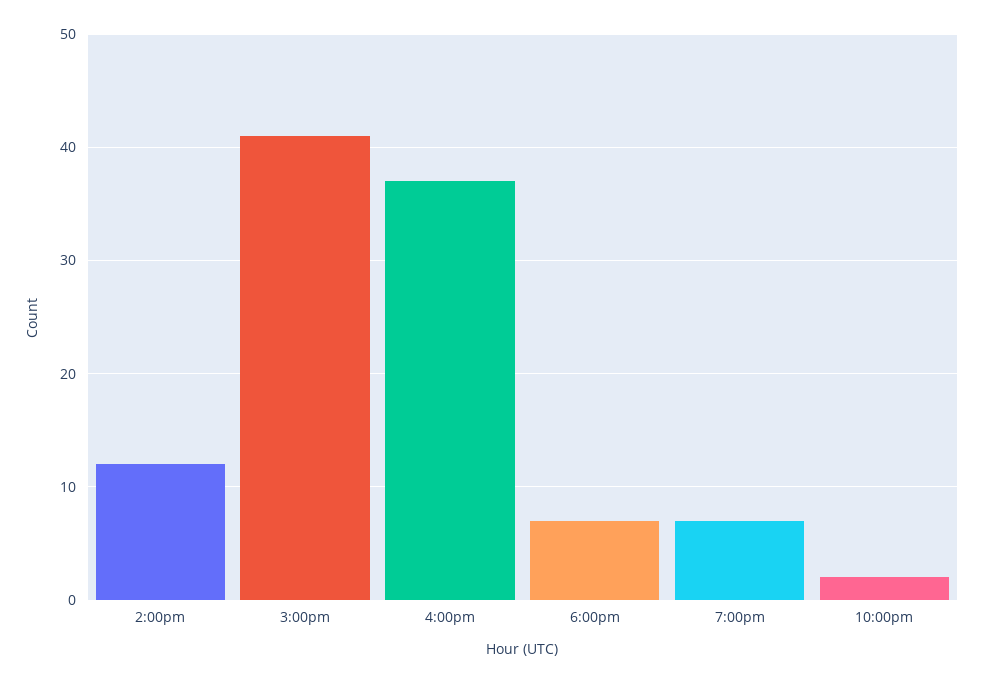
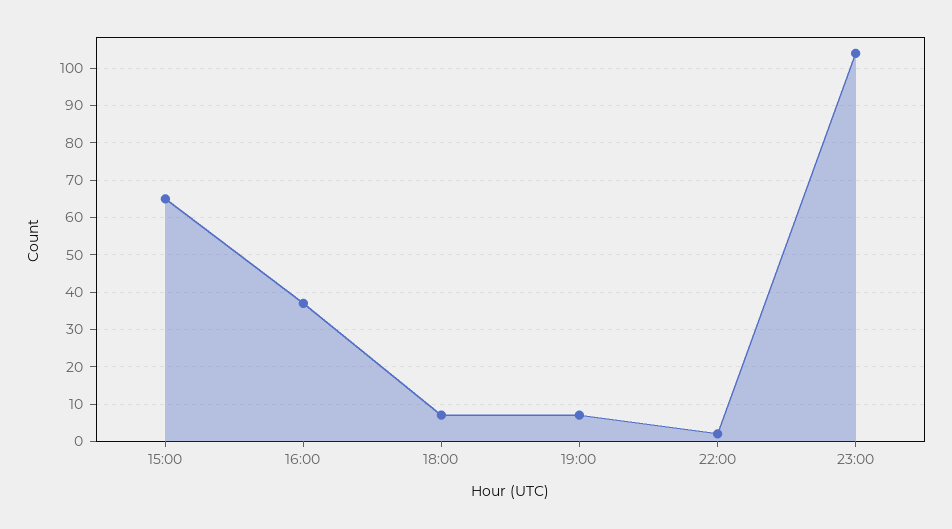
2:00pm: 12 -> none
3:00pm: 41 -> 65
23:00: none -> 105

